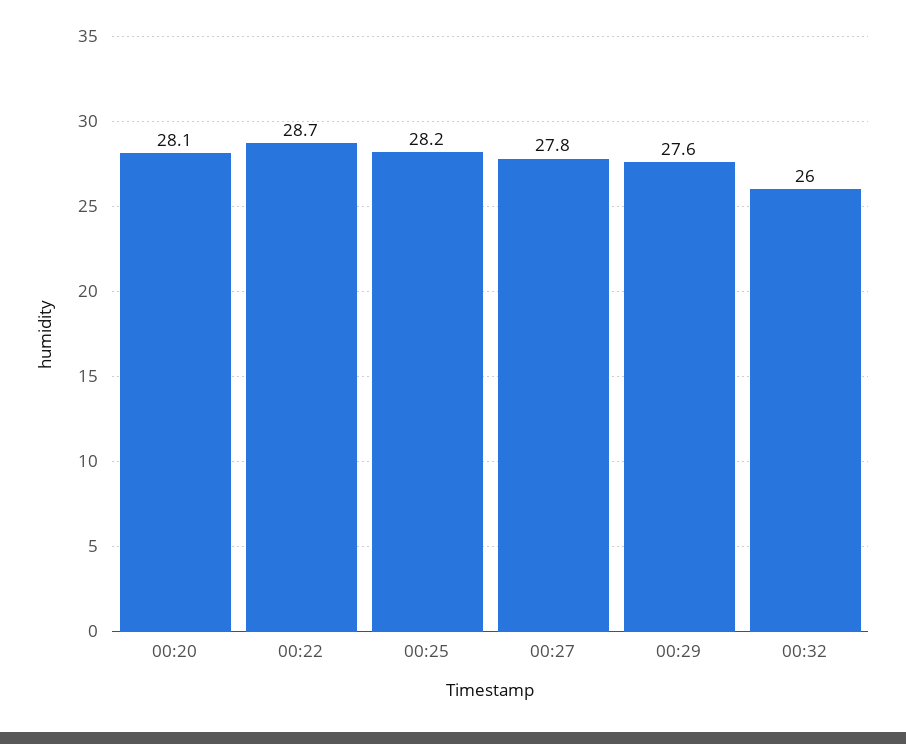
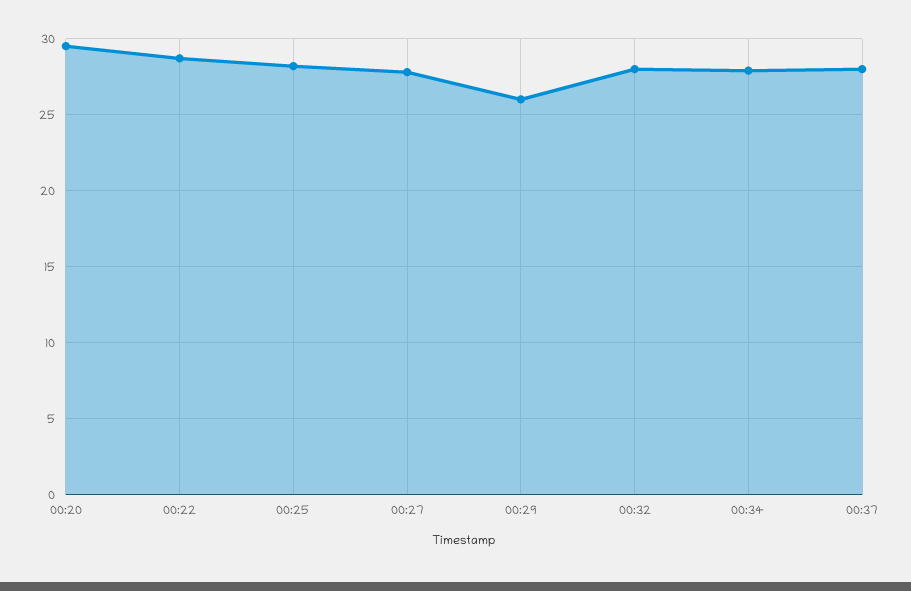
00:20: 28.1 -> 29.5
00:29: 27.6 -> 26
00:32: 26 -> 28
00:34: none -> 28
00:37: none -> 28

